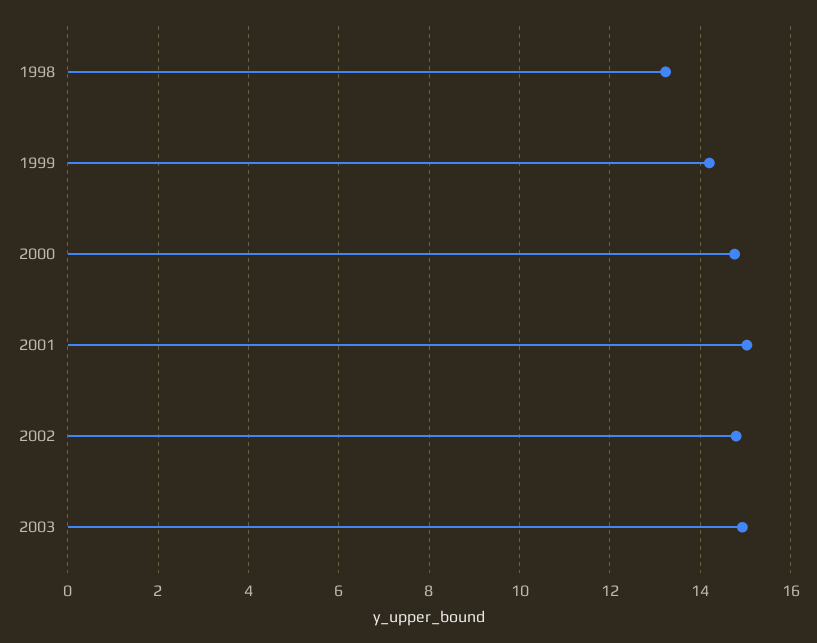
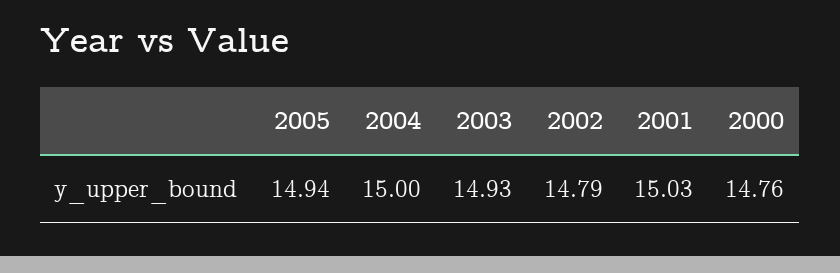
1998: 13.2 -> none
1999: 14.2 -> none
2005: none -> 14.94
2004: none -> 15

